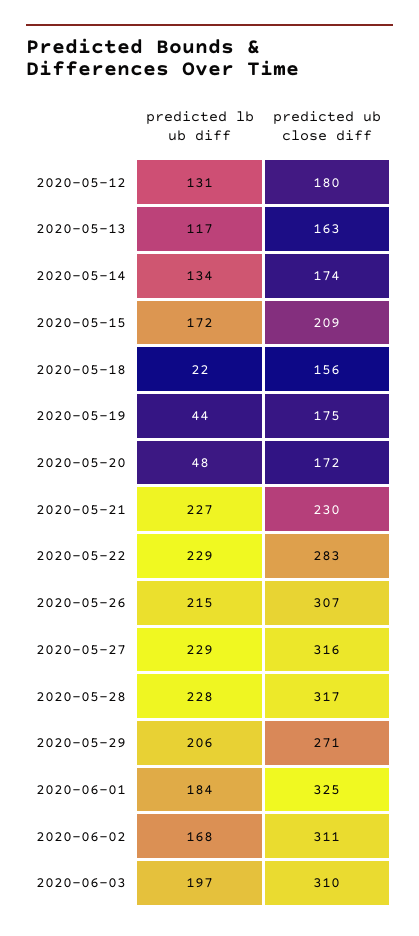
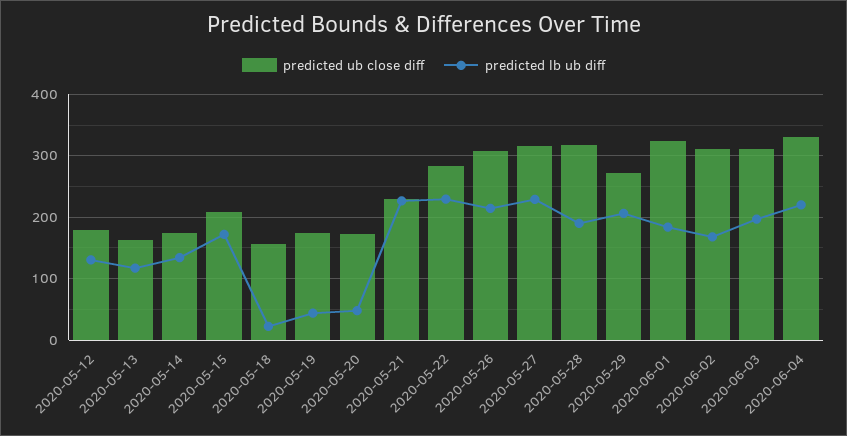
predicted lb ub diff, 2020-05-28: 228 -> 190
predicted ub close diff, 2020-06-04: none -> 330
predicted lb ub diff, 2020-06-04: none -> 220

